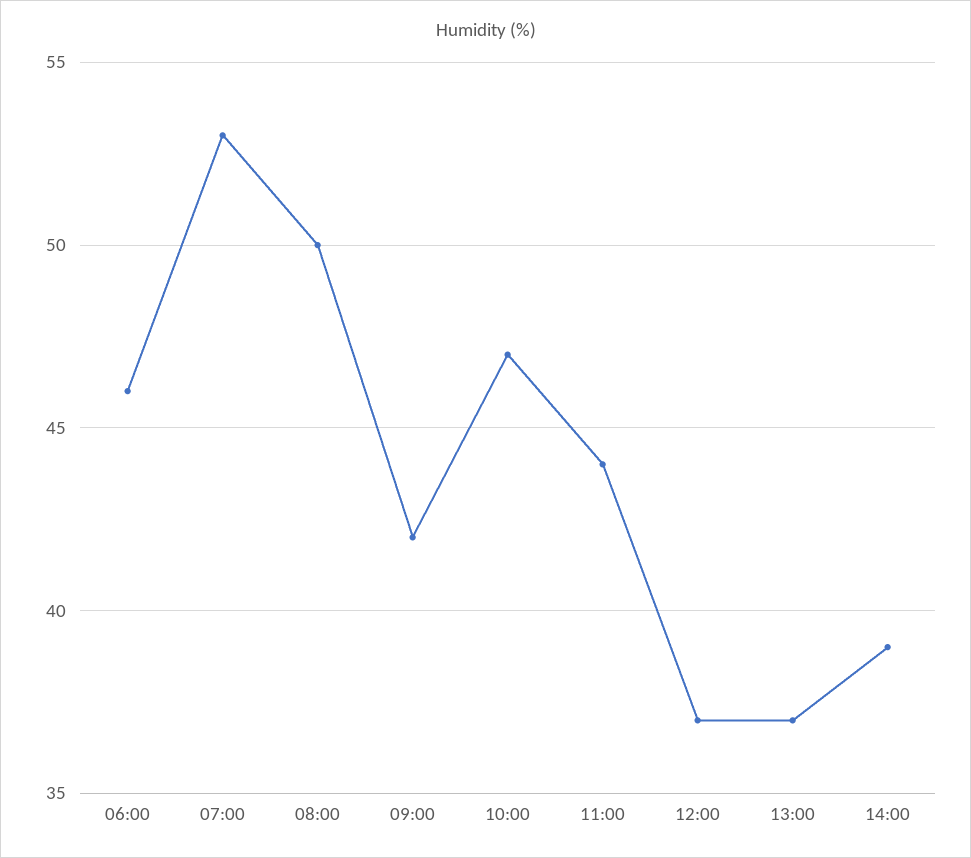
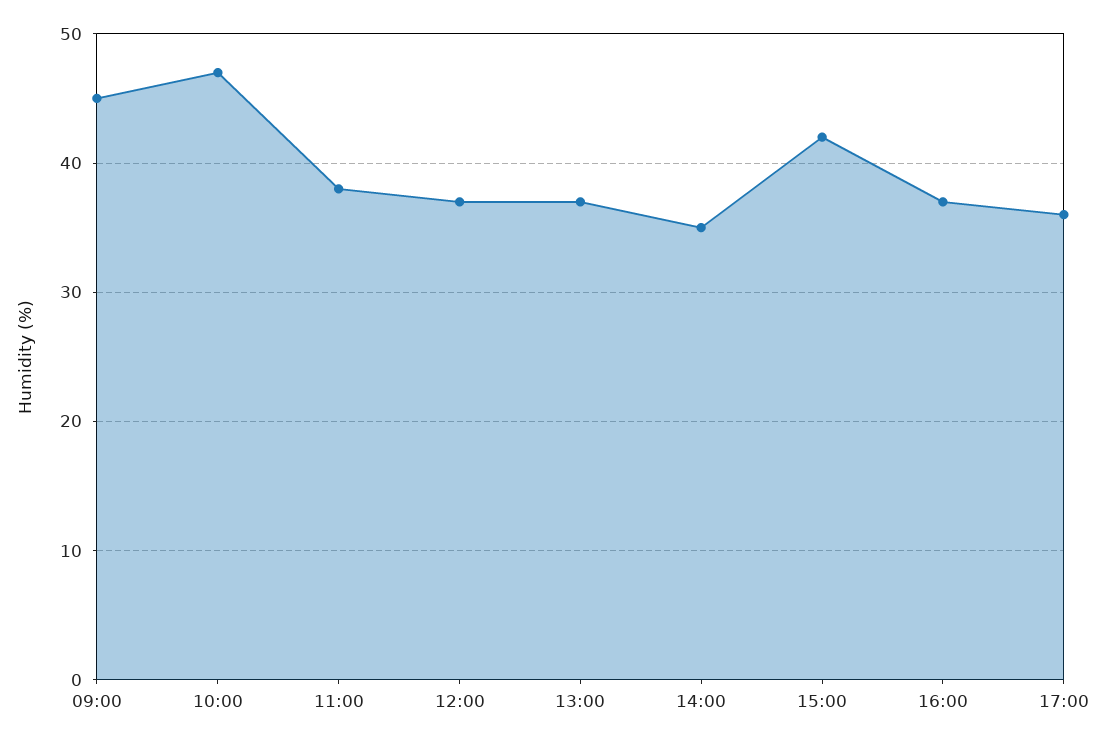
06:00: 46 -> none
07:00: 53 -> none
08:00: 50 -> none
09:00: 42 -> 45
11:00: 44 -> 38
14:00: 39 -> 35
15:00: none -> 42
16:00: none -> 37
17:00: none -> 36

